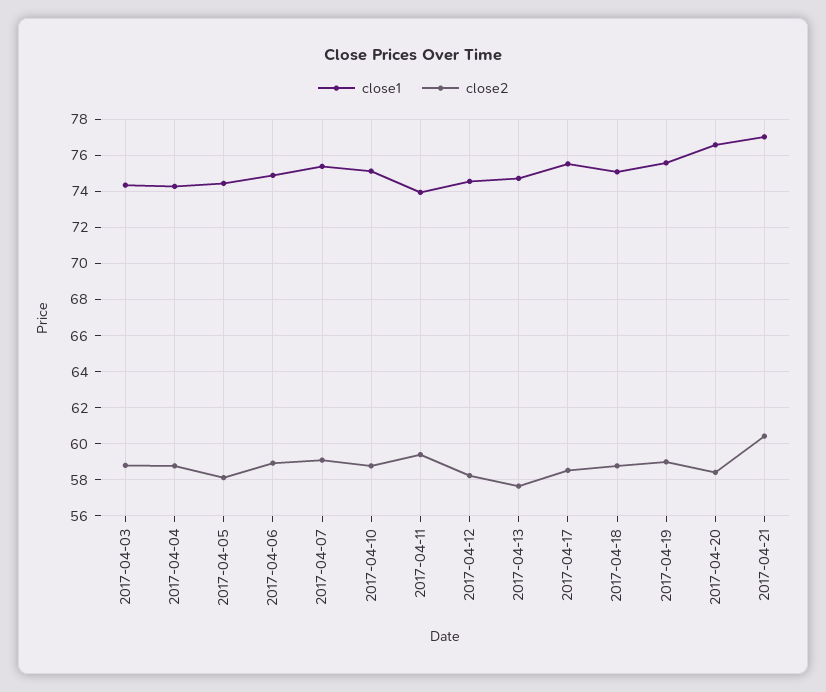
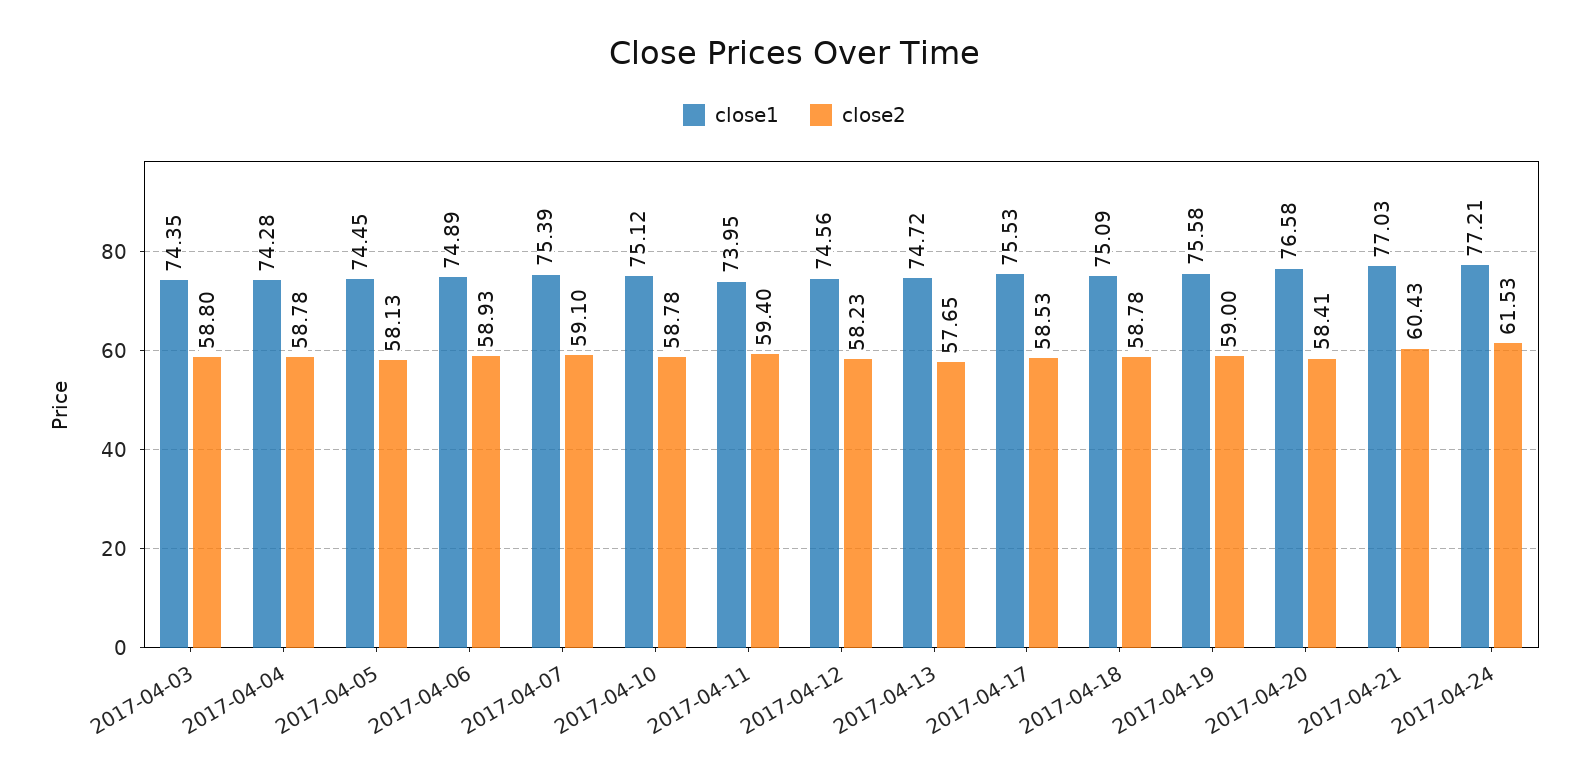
close1, 2017-04-24: none -> 77.21
close2, 2017-04-24: none -> 61.53

